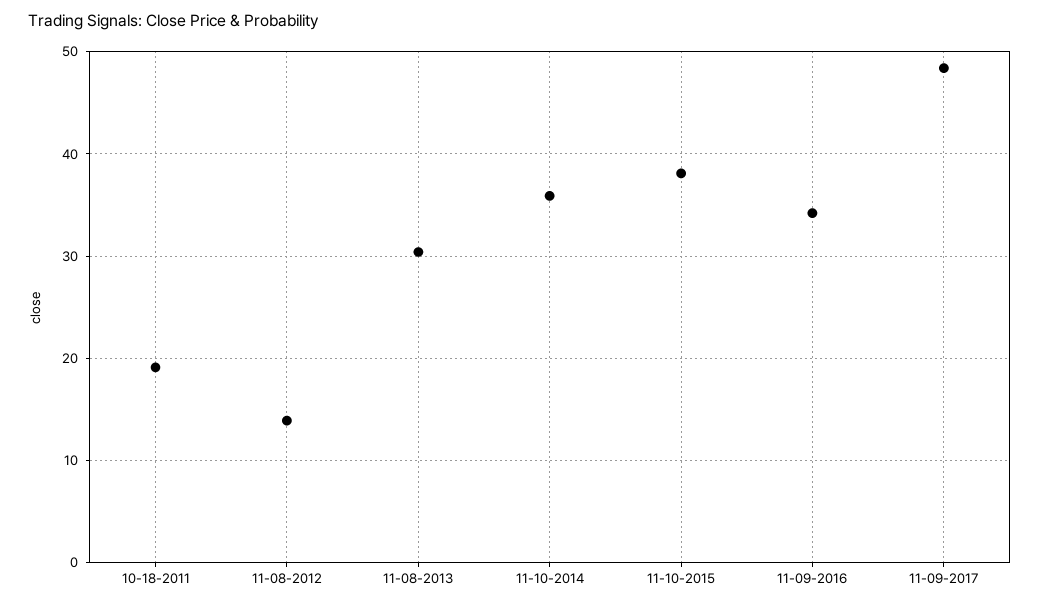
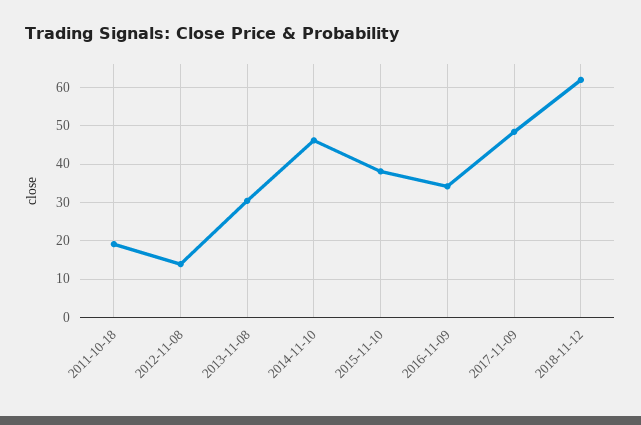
11-10-2014: 36 -> 46
2018-11-12: none -> 62

